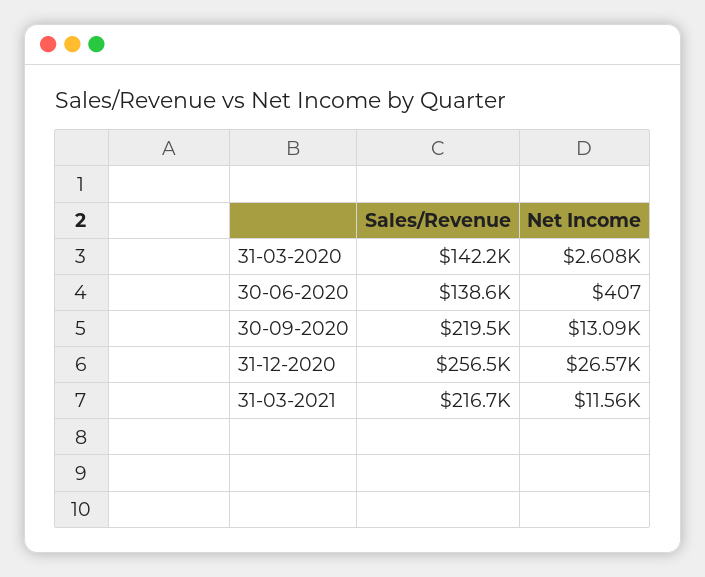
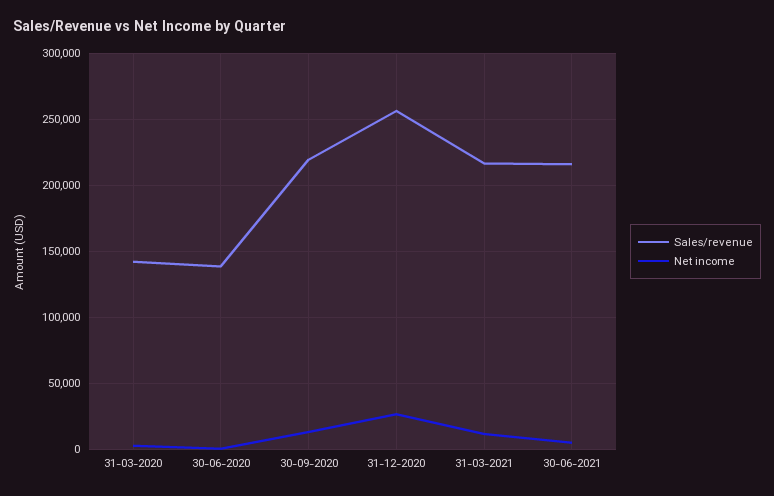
Sales/Revenue, 30-06-2021: none -> 215000
Net Income, 30-06-2021: none -> 5000

